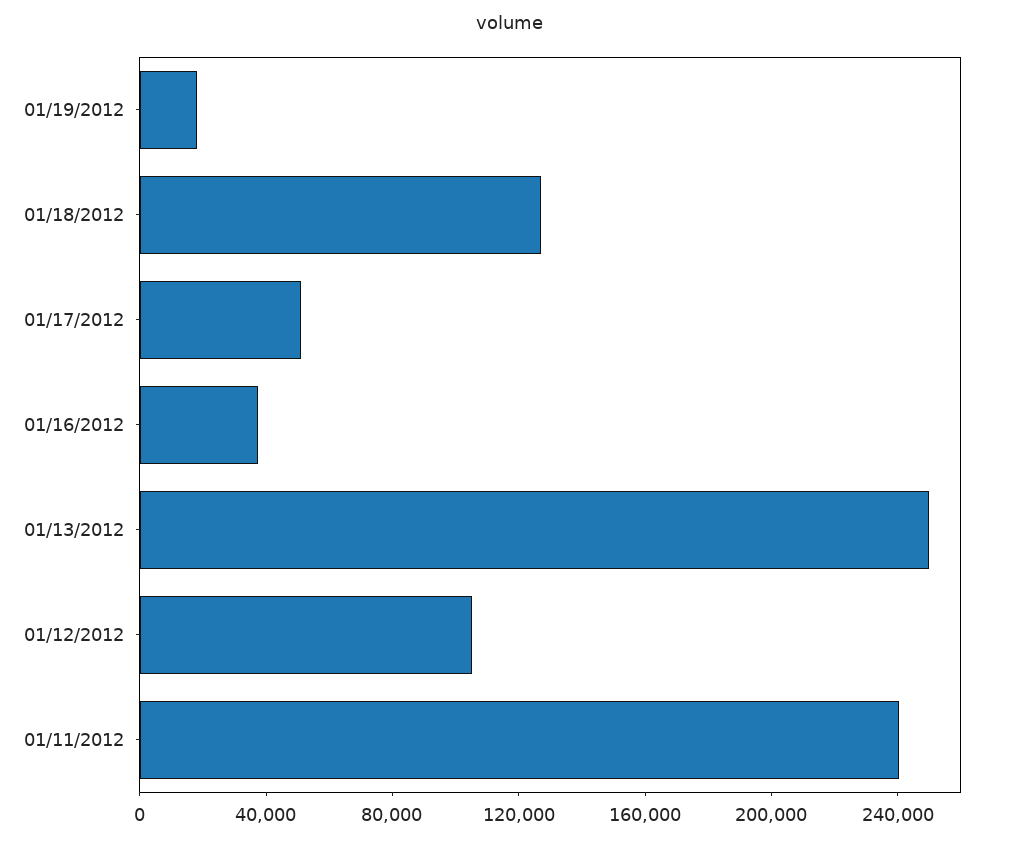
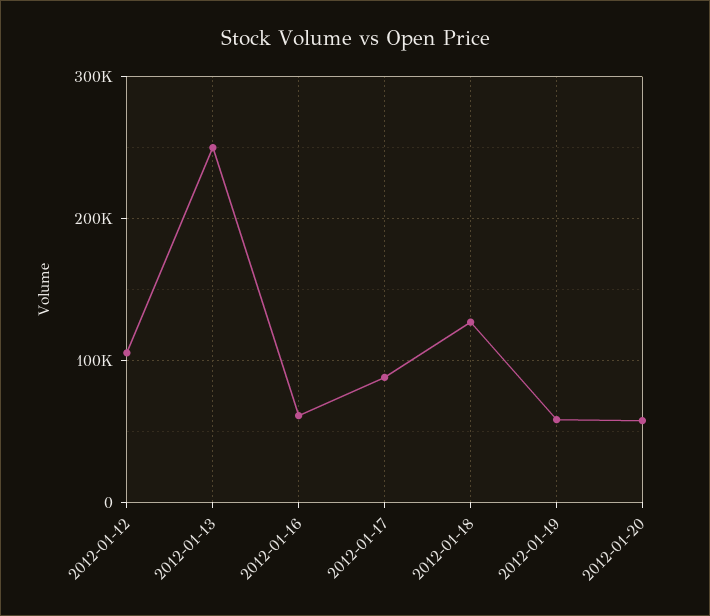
01/19/2012: 20000 -> 60000
01/17/2012: 50000 -> 90000
01/16/2012: 40000 -> 60000
01/11/2012: 240000 -> none
2012-01-20: none -> 60000

